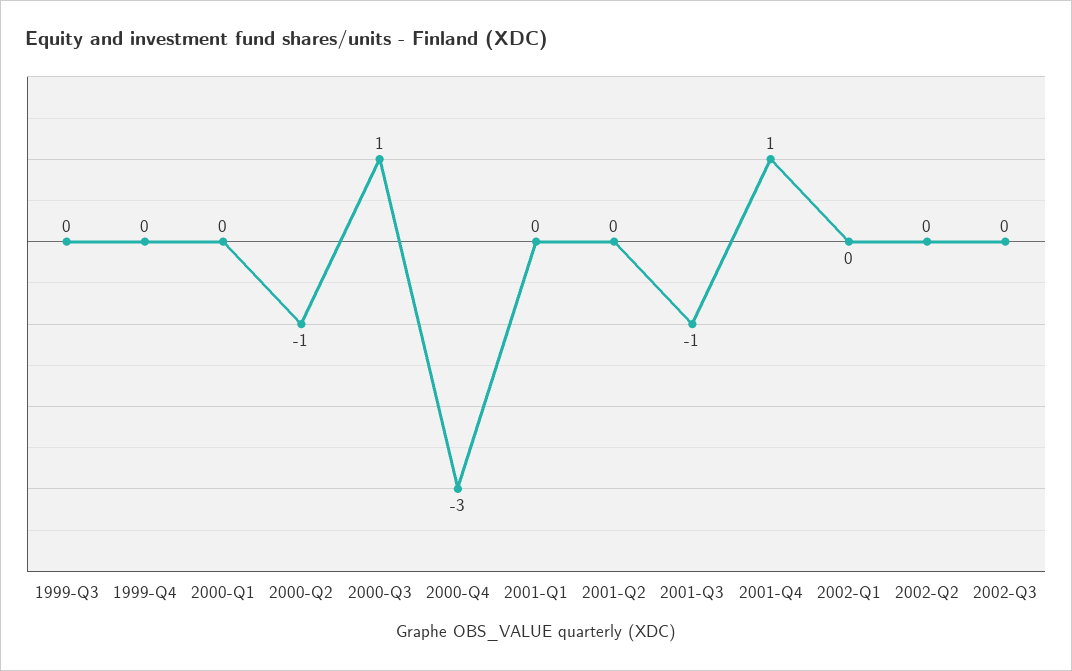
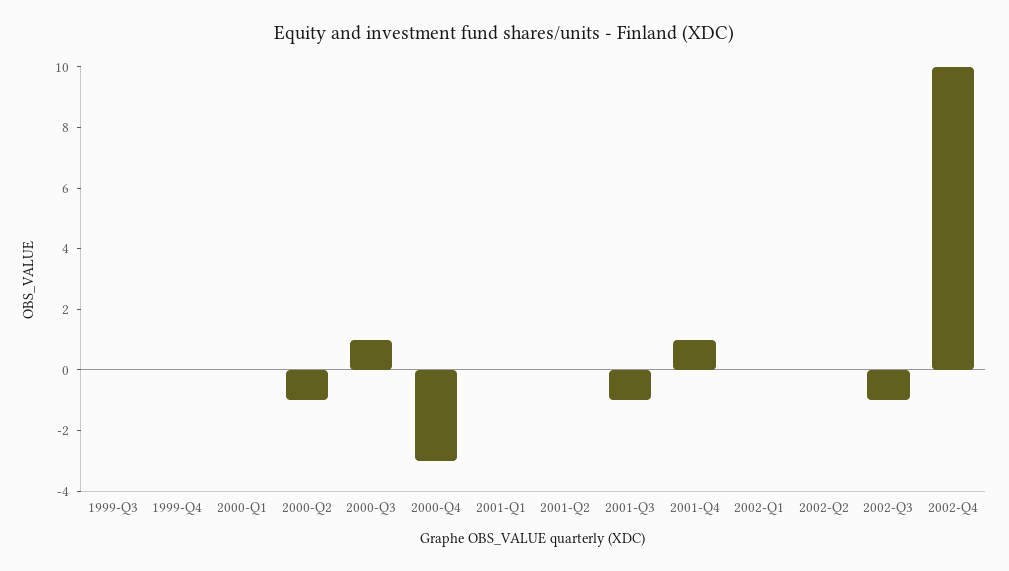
2002-Q3: 0 -> -1
2002-Q4: none -> 10

